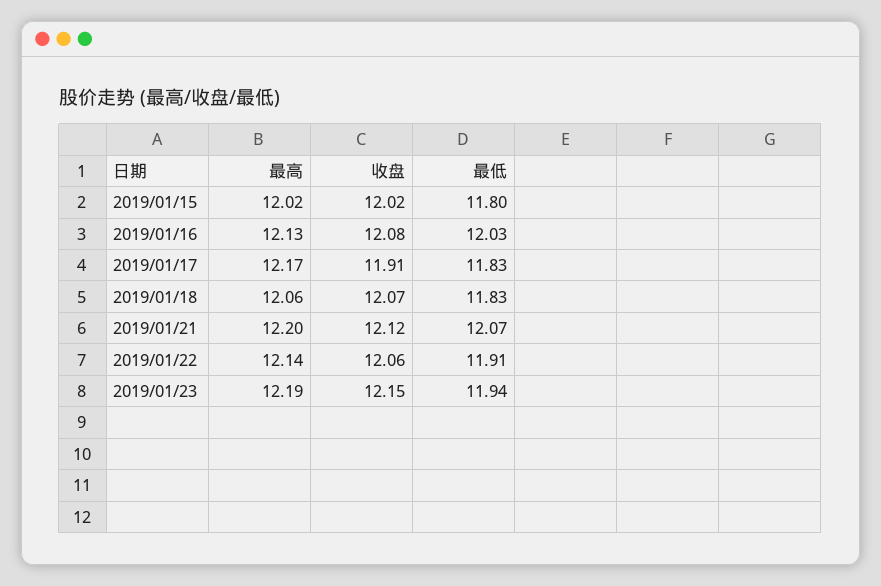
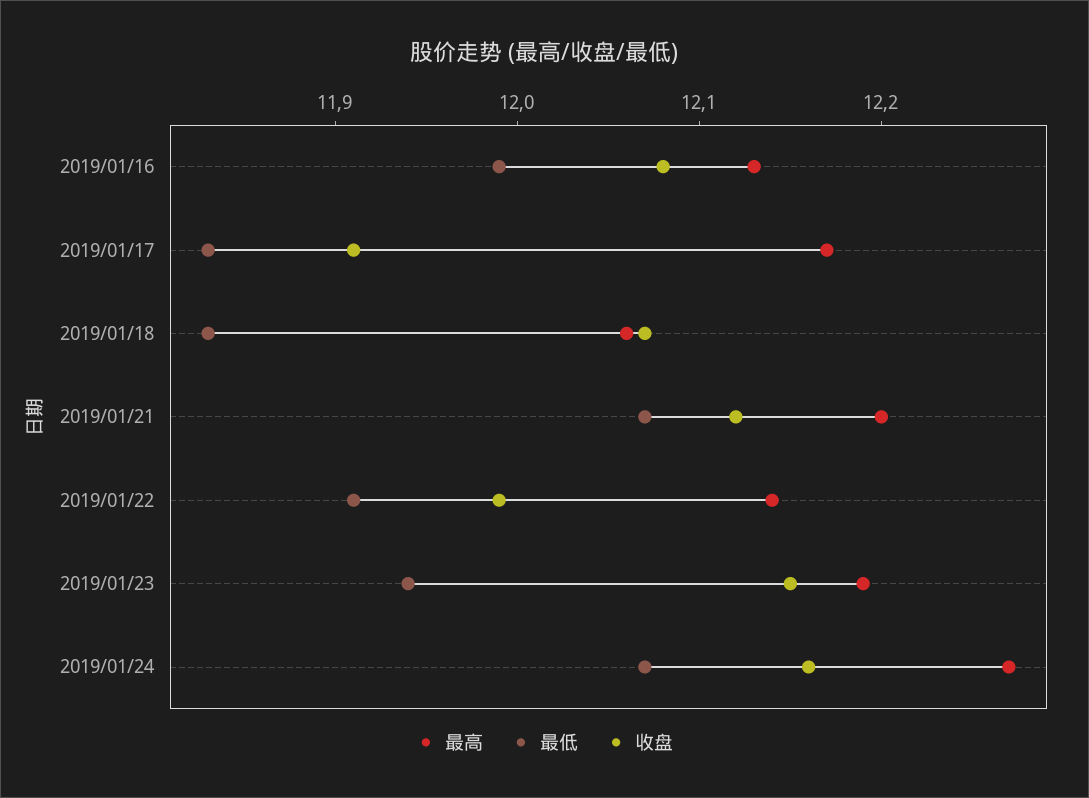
最高, 2019/01/15: 12.02 -> none
收盘, 2019/01/15: 12.02 -> none
最低, 2019/01/15: 11.8 -> none
最低, 2019/01/16: 12.03 -> 11.99
收盘, 2019/01/22: 12.06 -> 11.99
最高, 2019/01/24: none -> 12.27
最低, 2019/01/24: none -> 12.07
收盘, 2019/01/24: none -> 12.16

